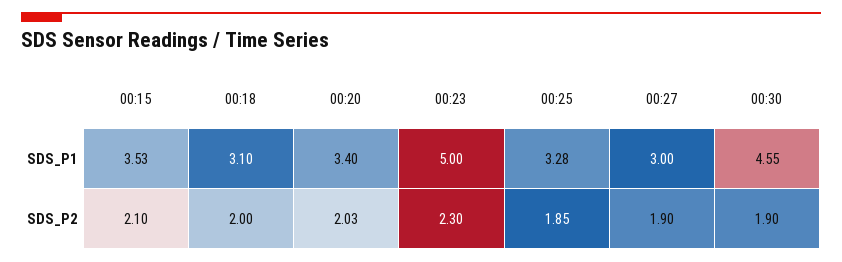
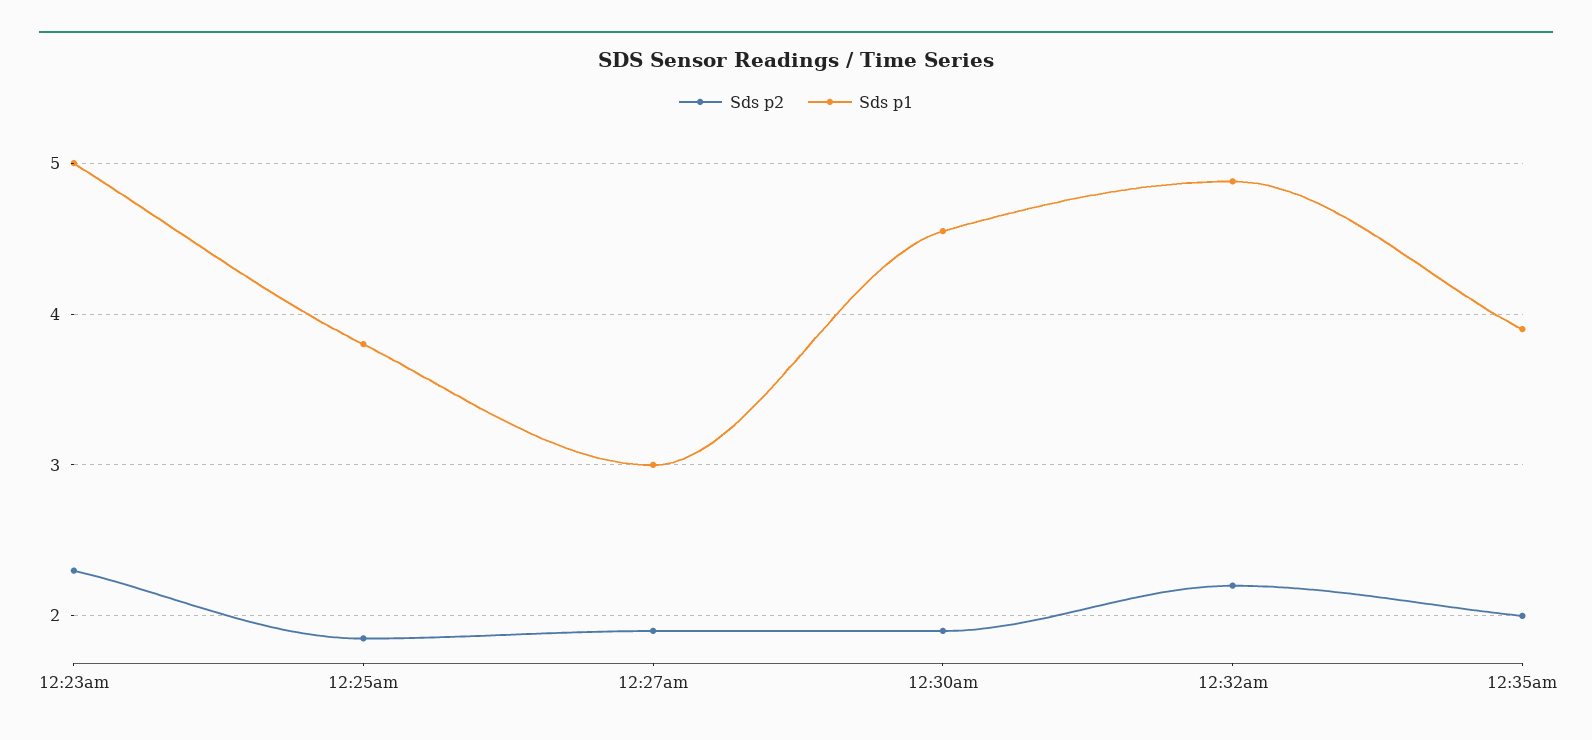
SDS_P1, 00:15: 3.53 -> none
SDS_P1, 00:18: 3.1 -> none
SDS_P1, 00:20: 3.4 -> none
SDS_P1, 00:25: 3.28 -> 3.8
SDS_P2, 00:15: 2.1 -> none
SDS_P2, 00:18: 2 -> none
SDS_P2, 00:20: 2.03 -> none
SDS_P2, 12:32am: none -> 2.2
SDS_P1, 12:32am: none -> 4.9
SDS_P2, 12:35am: none -> 2
SDS_P1, 12:35am: none -> 3.9

